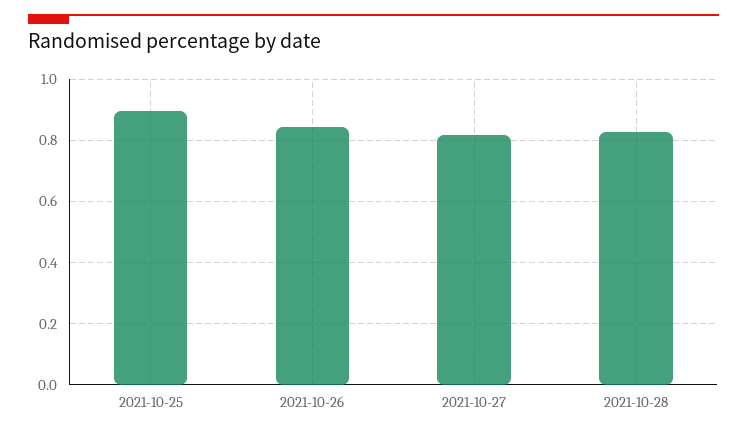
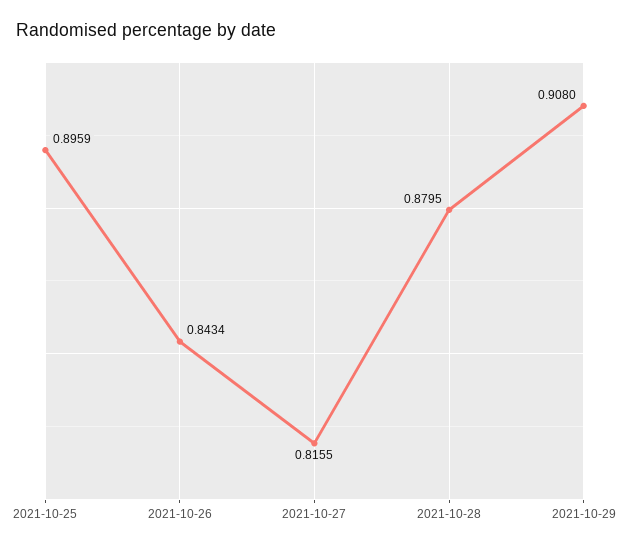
2021-10-28: 0.82 -> 0.8795
2021-10-29: none -> 0.908

